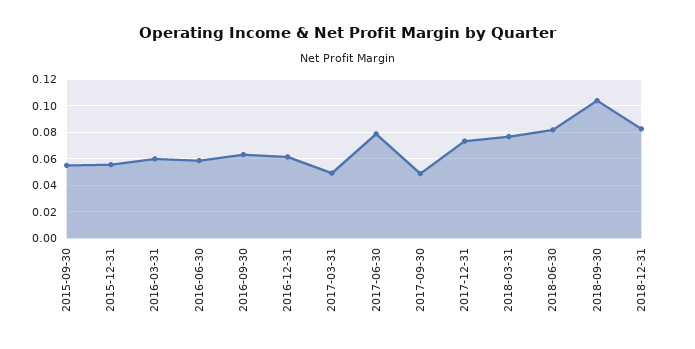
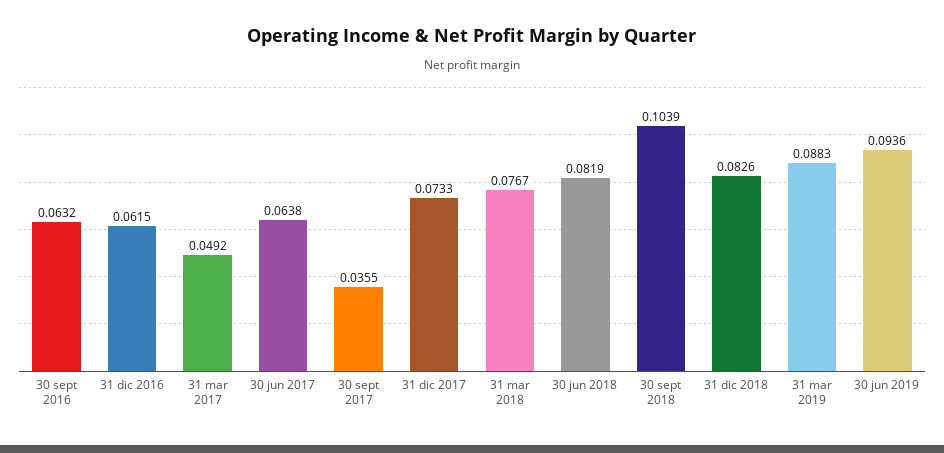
2015-09-30: 0.055 -> none
2015-12-31: 0.055 -> none
2016-03-31: 0.06 -> none
2016-06-30: 0.06 -> none
2017-06-30: 0.08 -> 0.0638
2017-09-30: 0.05 -> 0.0355
31 mar 2019: none -> 0.0883
30 jun 2019: none -> 0.0936

